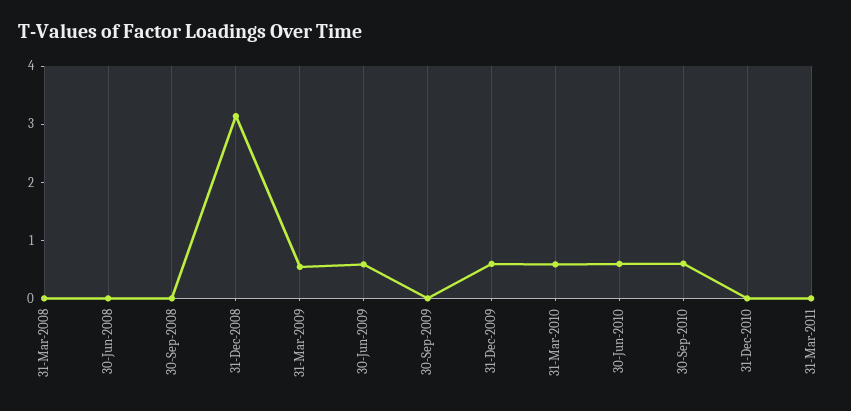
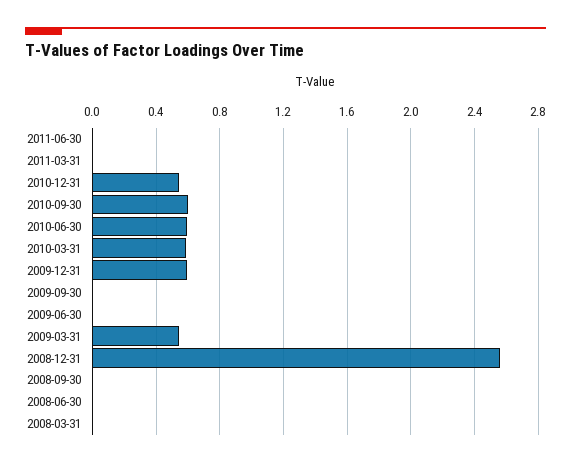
31-Dec-2008: 3.2 -> 2.55
30-Jun-2009: 0.6 -> 0
31-Dec-2010: 0 -> 0.55
2011-06-30: none -> 0

